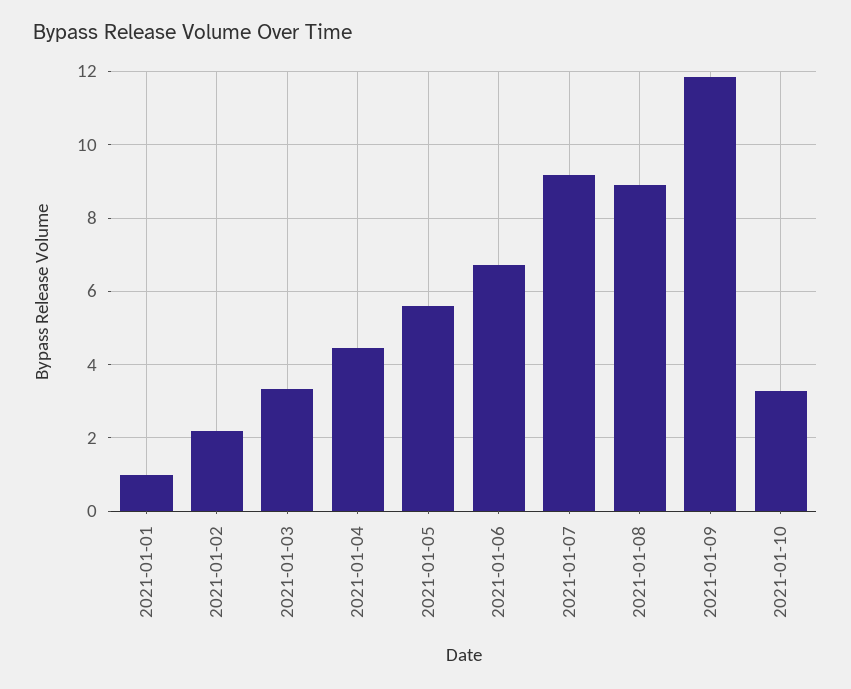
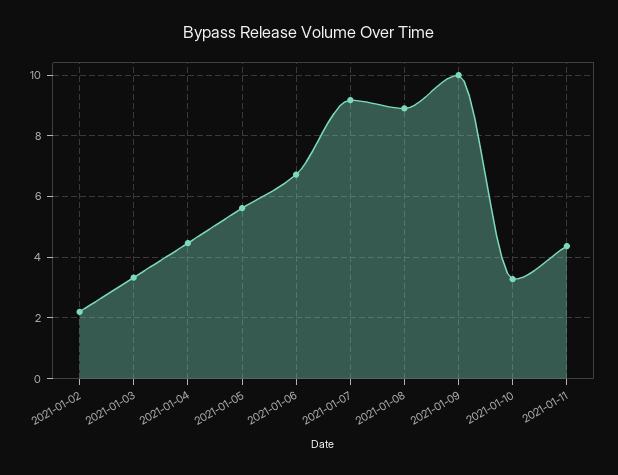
2021-01-01: 1 -> none
2021-01-09: 11.8 -> 10
2021-01-11: none -> 4.4

